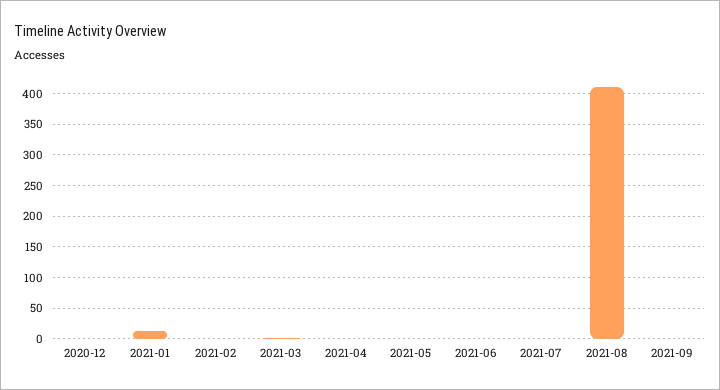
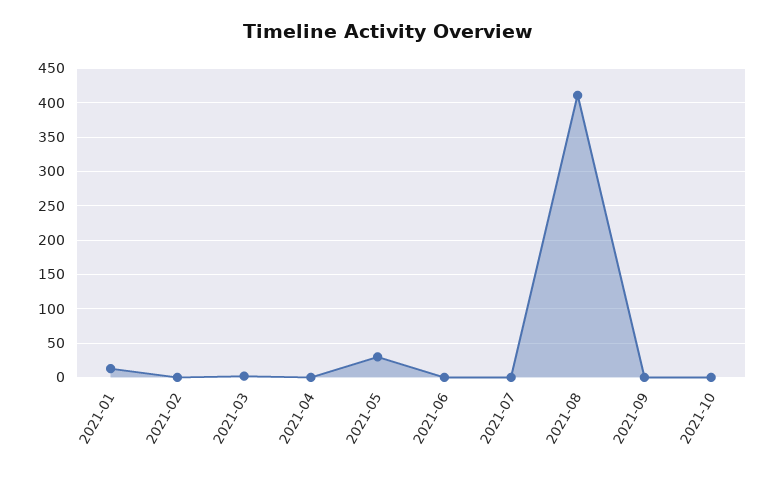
2020-12: 0 -> none
2021-05: 0 -> 30
2021-10: none -> 0

